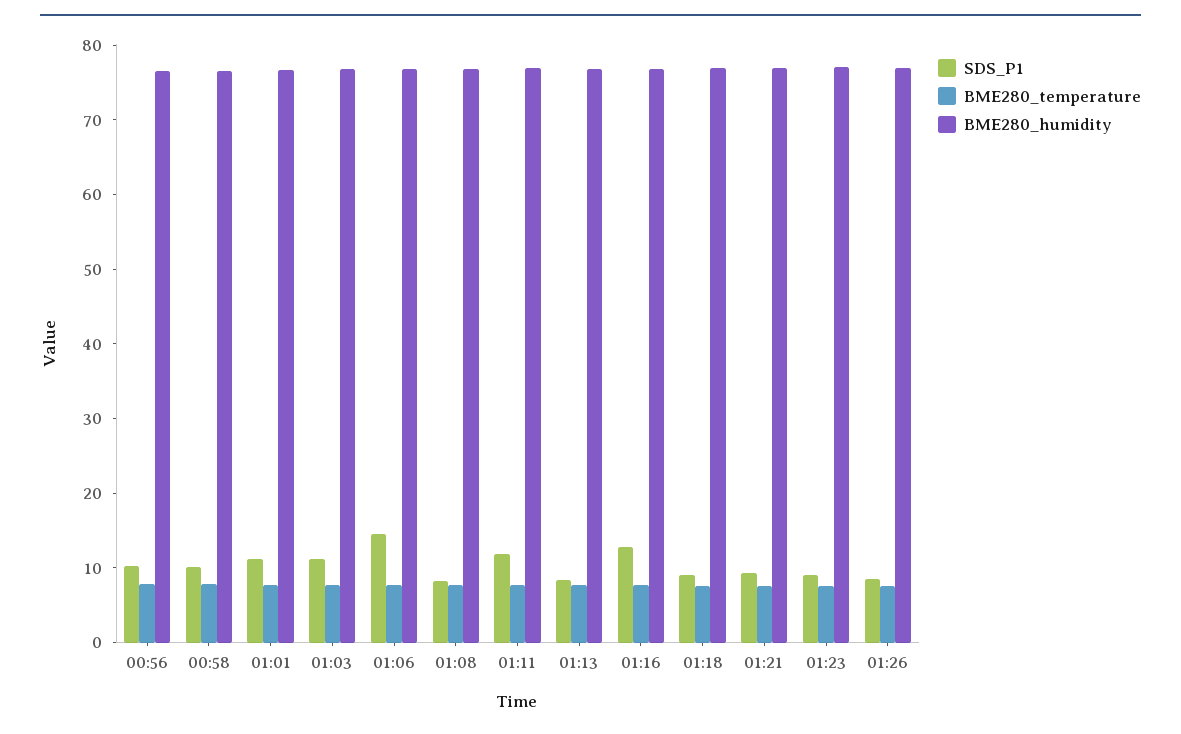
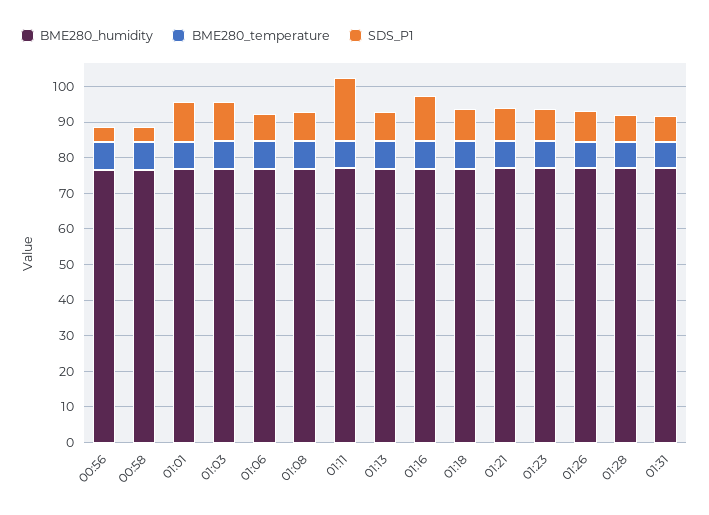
SDS_P1, 00:56: 10 -> 5
SDS_P1, 00:58: 10 -> 5
SDS_P1, 01:06: 14 -> 7.5
SDS_P1, 01:11: 12 -> 17.5
BME280_humidity, 01:28: none -> 77.5
BME280_temperature, 01:28: none -> 7.5
SDS_P1, 01:28: none -> 7.5
BME280_humidity, 01:31: none -> 77.5
BME280_temperature, 01:31: none -> 7.5
SDS_P1, 01:31: none -> 7.5

